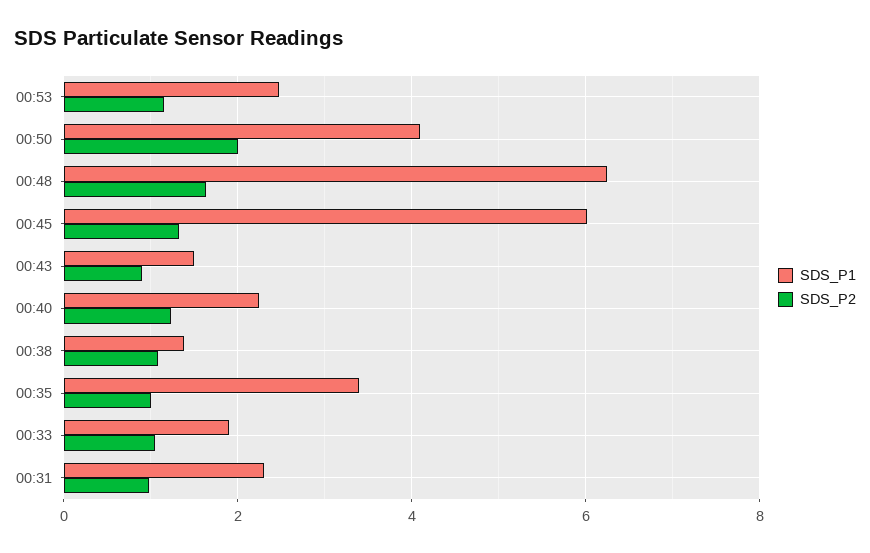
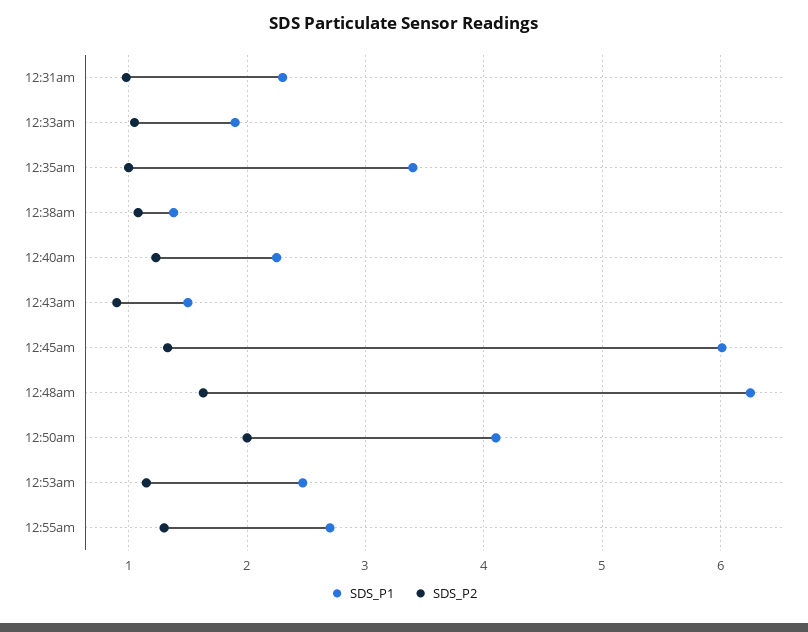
SDS_P1, 12:55am: none -> 2.7
SDS_P2, 12:55am: none -> 1.3

